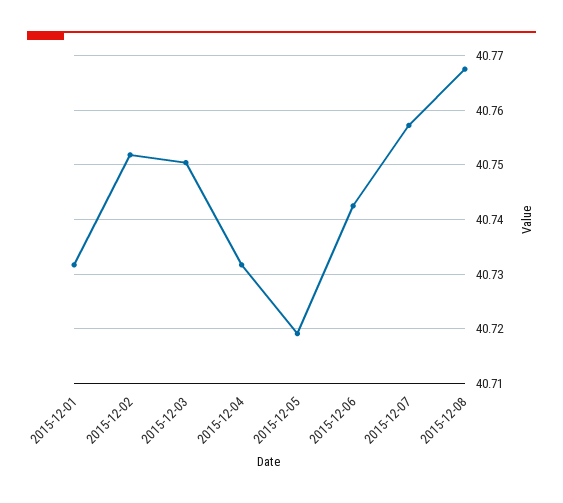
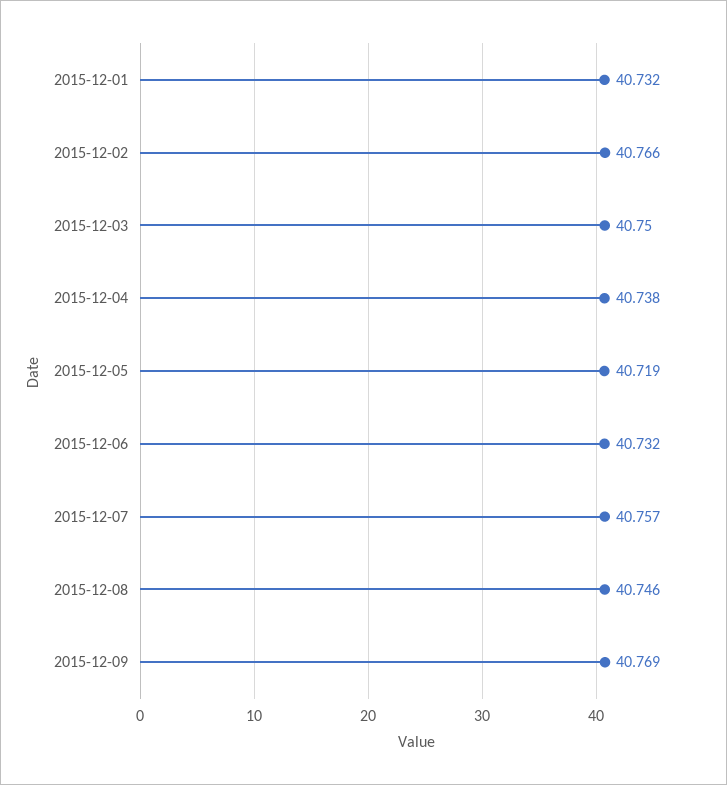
2015-12-02: 40.752 -> 40.766
2015-12-04: 40.732 -> 40.738
2015-12-06: 40.742 -> 40.732
2015-12-08: 40.768 -> 40.746
2015-12-09: none -> 40.769

